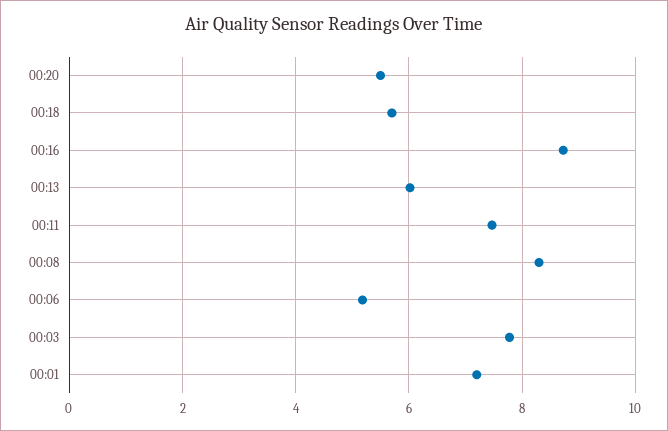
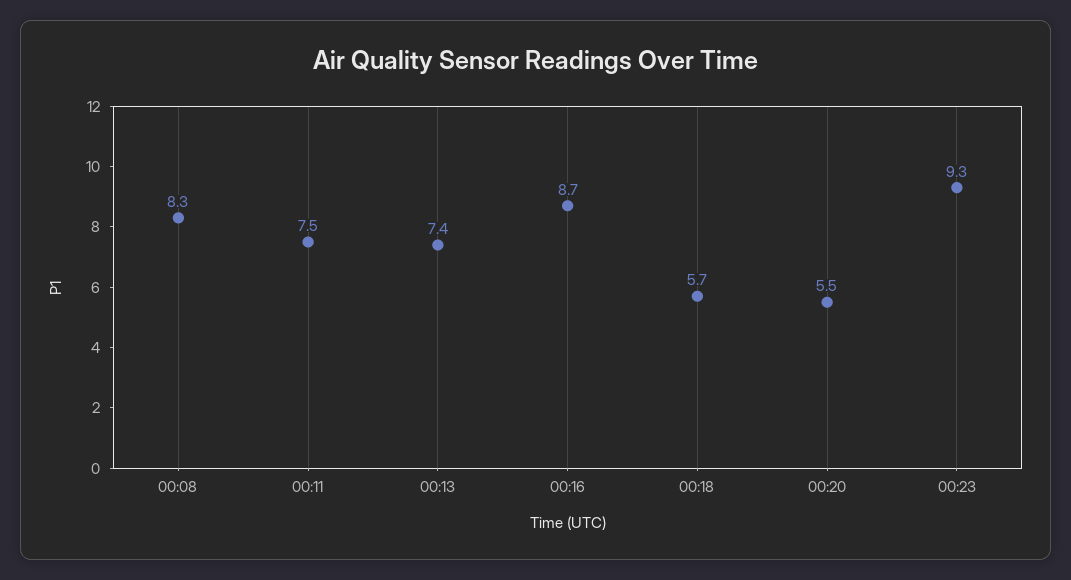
00:13: 6 -> 7.4
00:06: 5.2 -> none
00:03: 7.8 -> none
00:01: 7.2 -> none
00:23: none -> 9.3

